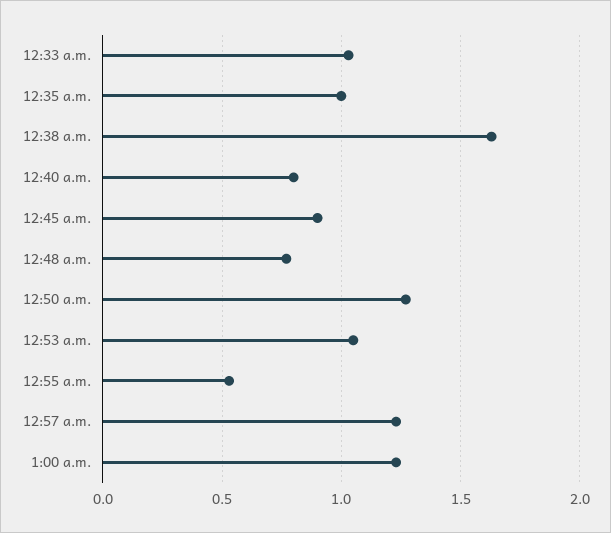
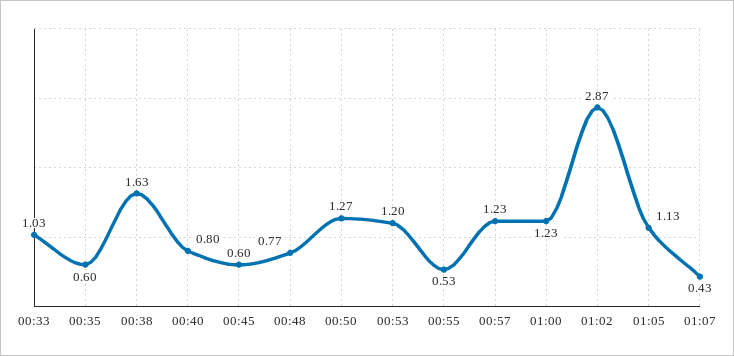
12:35 a.m.: 1 -> 0.6
12:45 a.m.: 0.9 -> 0.6
12:53 a.m.: 1.05 -> 1.2
01:02: none -> 2.87
01:05: none -> 1.13
01:07: none -> 0.43

